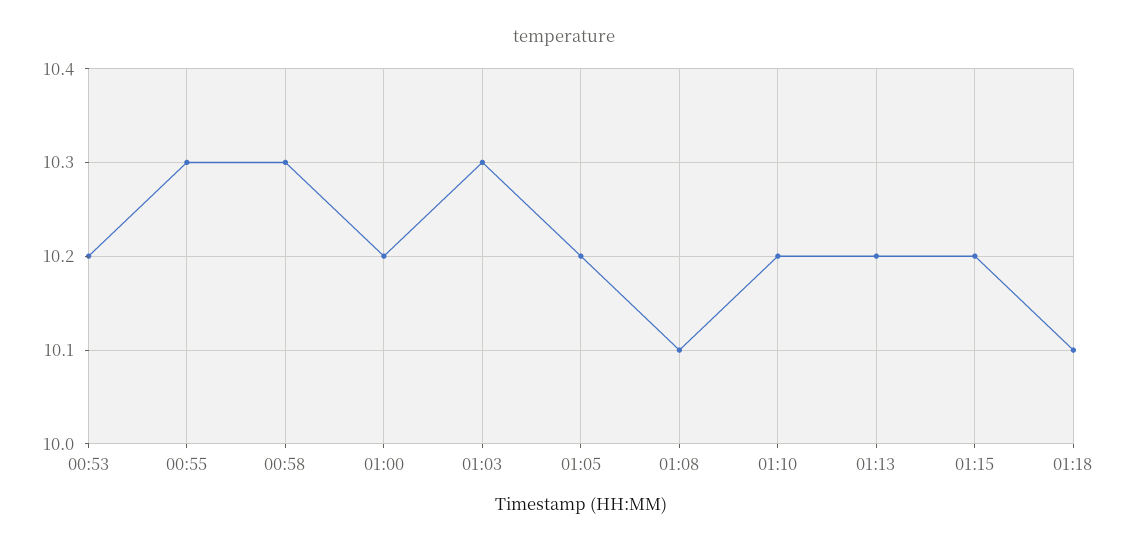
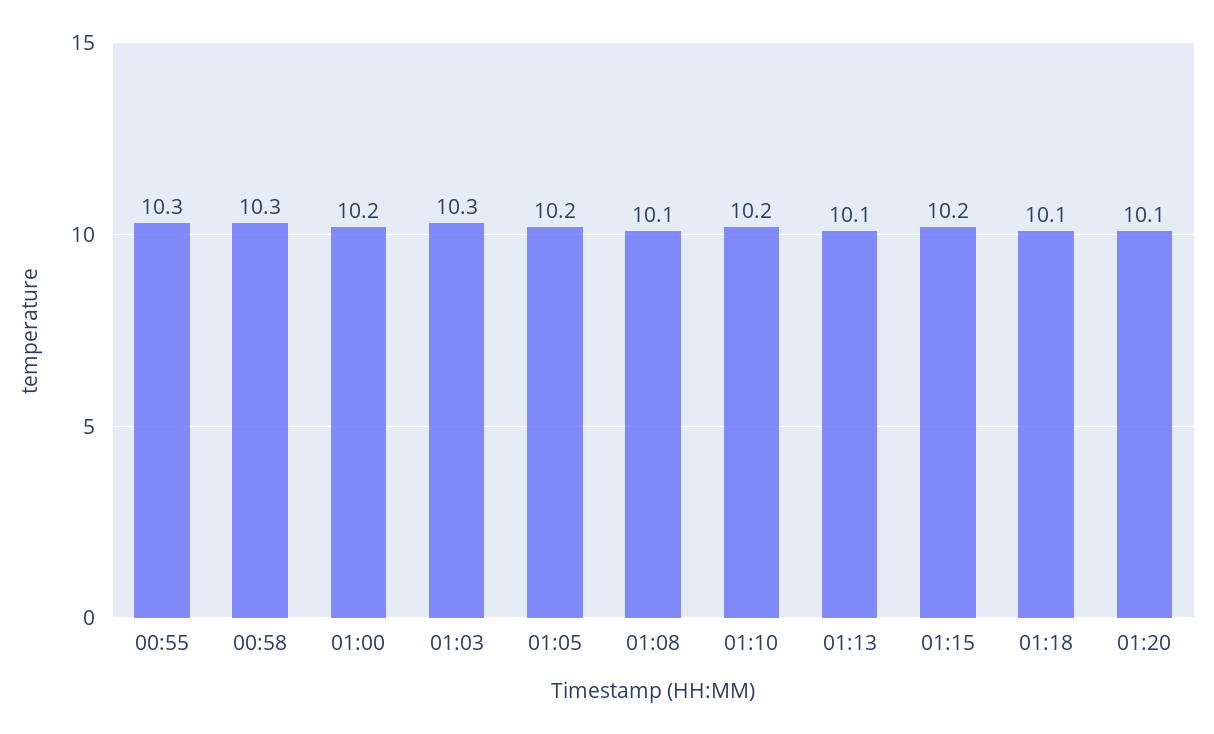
00:53: 10.2 -> none
01:13: 10.2 -> 10.1
01:20: none -> 10.1

